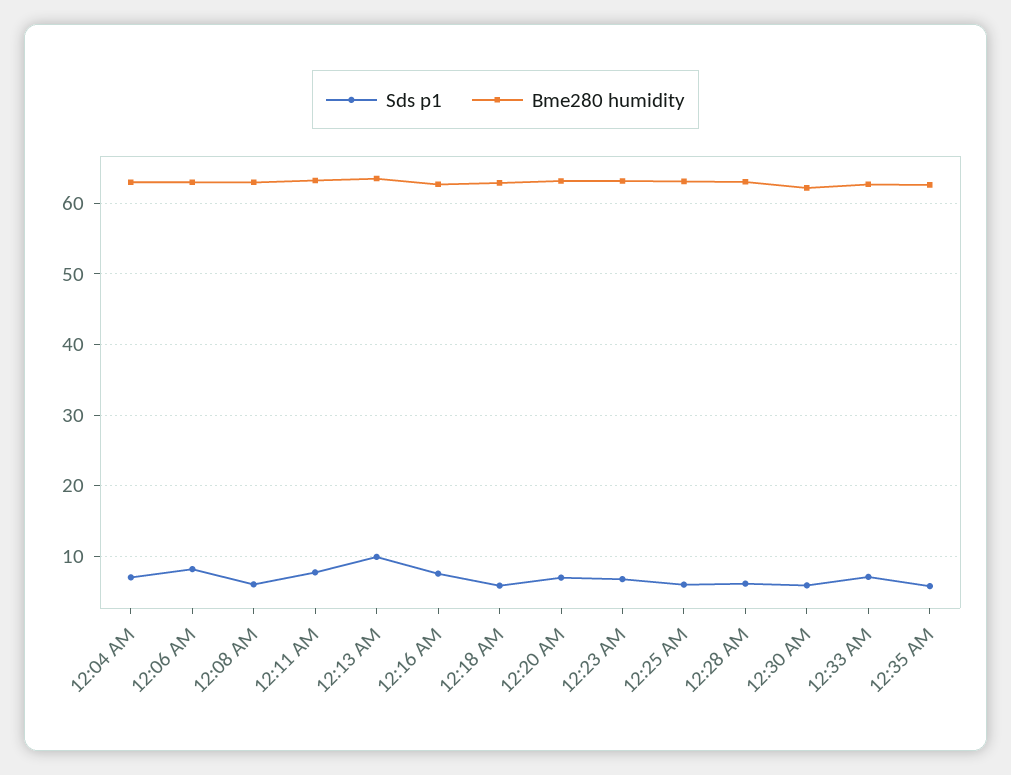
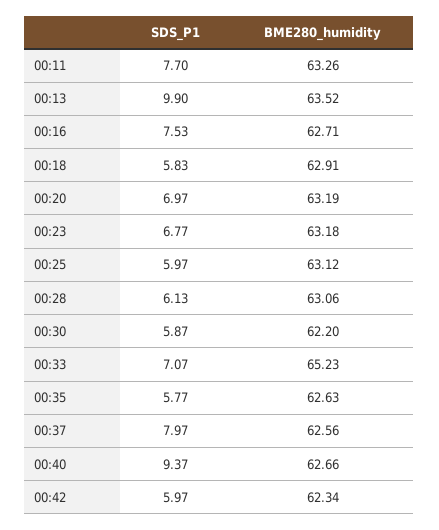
Sds p1, 12:04 AM: 7 -> none
Bme280 humidity, 12:04 AM: 63 -> none
Sds p1, 12:06 AM: 8 -> none
Bme280 humidity, 12:06 AM: 63 -> none
Sds p1, 12:08 AM: 6 -> none
Bme280 humidity, 12:08 AM: 63 -> none
Bme280 humidity, 12:33 AM: 63 -> 65.23
Sds p1, 00:37: none -> 7.97
Bme280 humidity, 00:37: none -> 62.56
Sds p1, 00:40: none -> 9.37
Bme280 humidity, 00:40: none -> 62.66
Sds p1, 00:42: none -> 5.97
Bme280 humidity, 00:42: none -> 62.34

